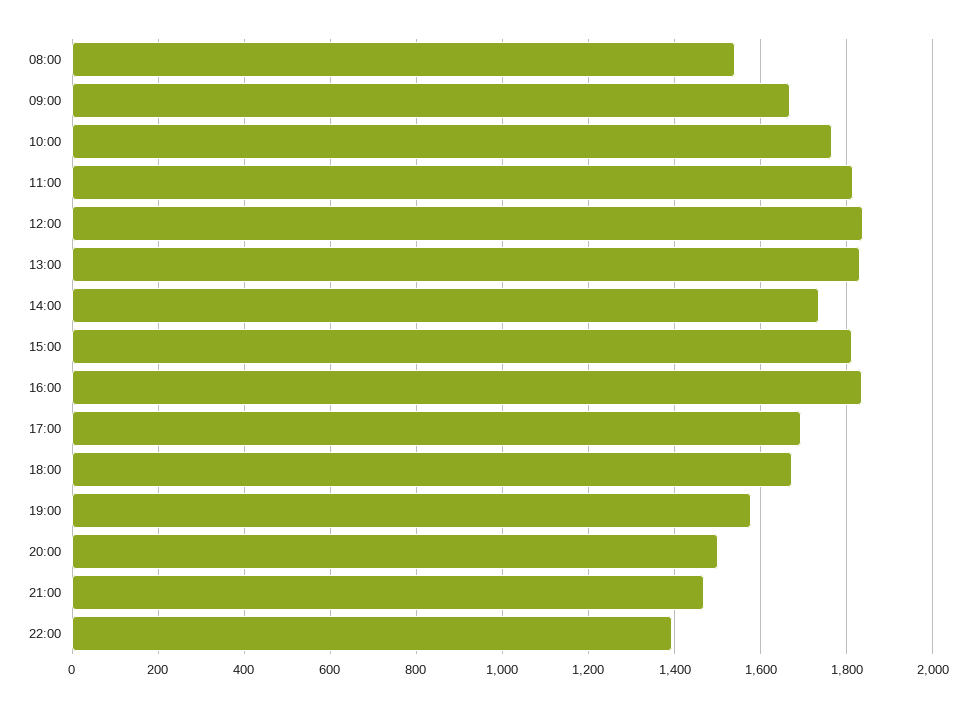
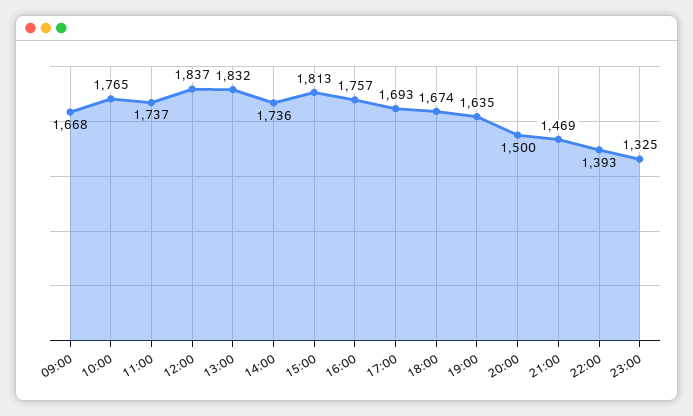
08:00: 1540 -> none
11:00: 1820 -> 1737
16:00: 1840 -> 1757
19:00: 1580 -> 1635
23:00: none -> 1325

